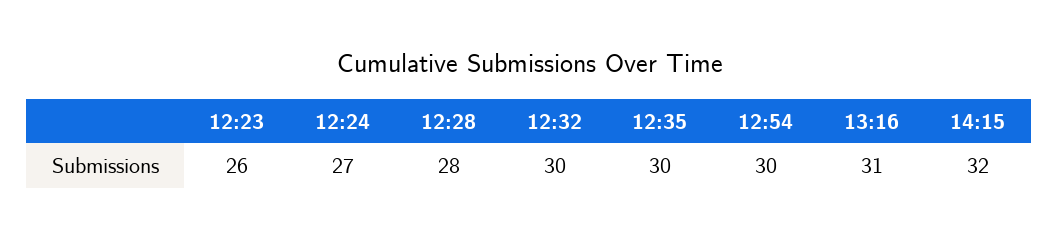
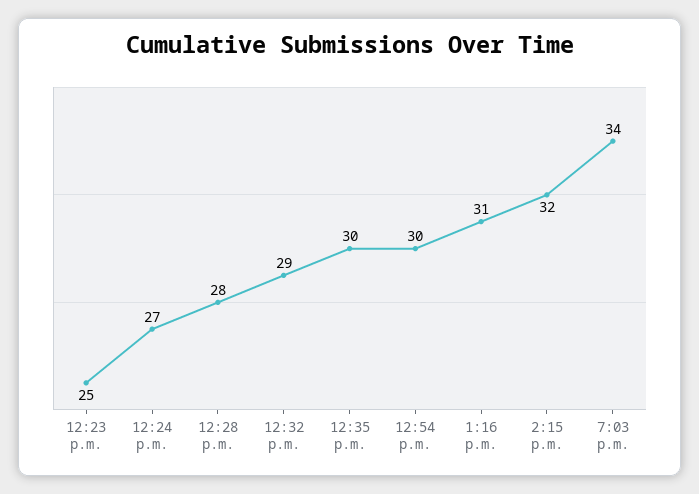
12:23: 26 -> 25
12:32: 30 -> 29
7:03 p.m.: none -> 34

